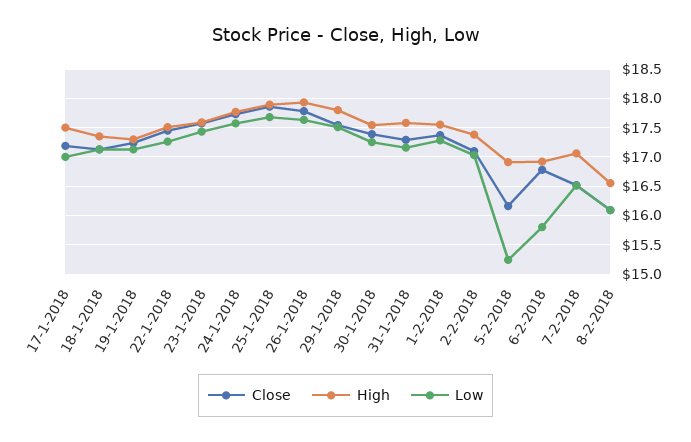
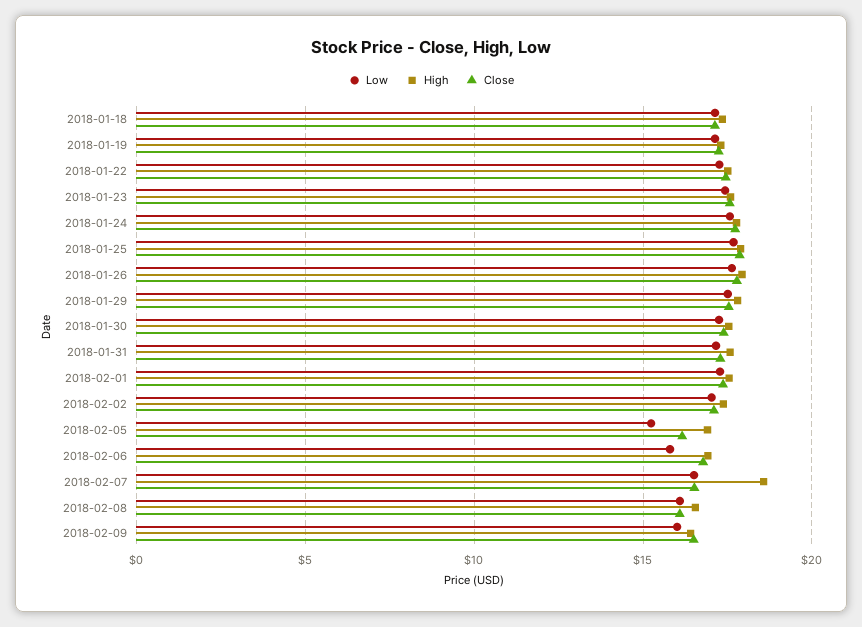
Close, 17-1-2018: 17.25 -> none
High, 17-1-2018: 17.5 -> none
Low, 17-1-2018: 17 -> none
High, 7-2-2018: 17 -> 18.5
Low, 2018-02-09: none -> 16
High, 2018-02-09: none -> 16.5
Close, 2018-02-09: none -> 16.5

